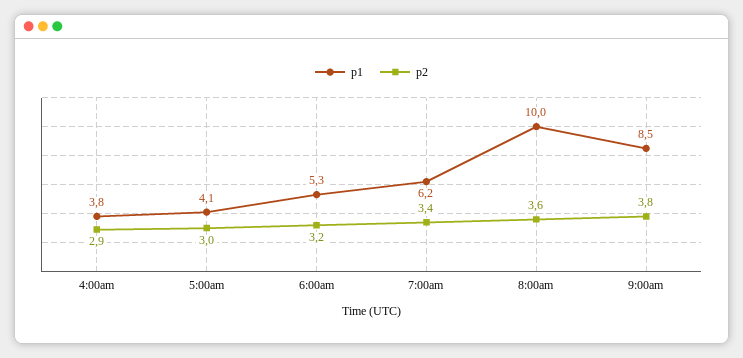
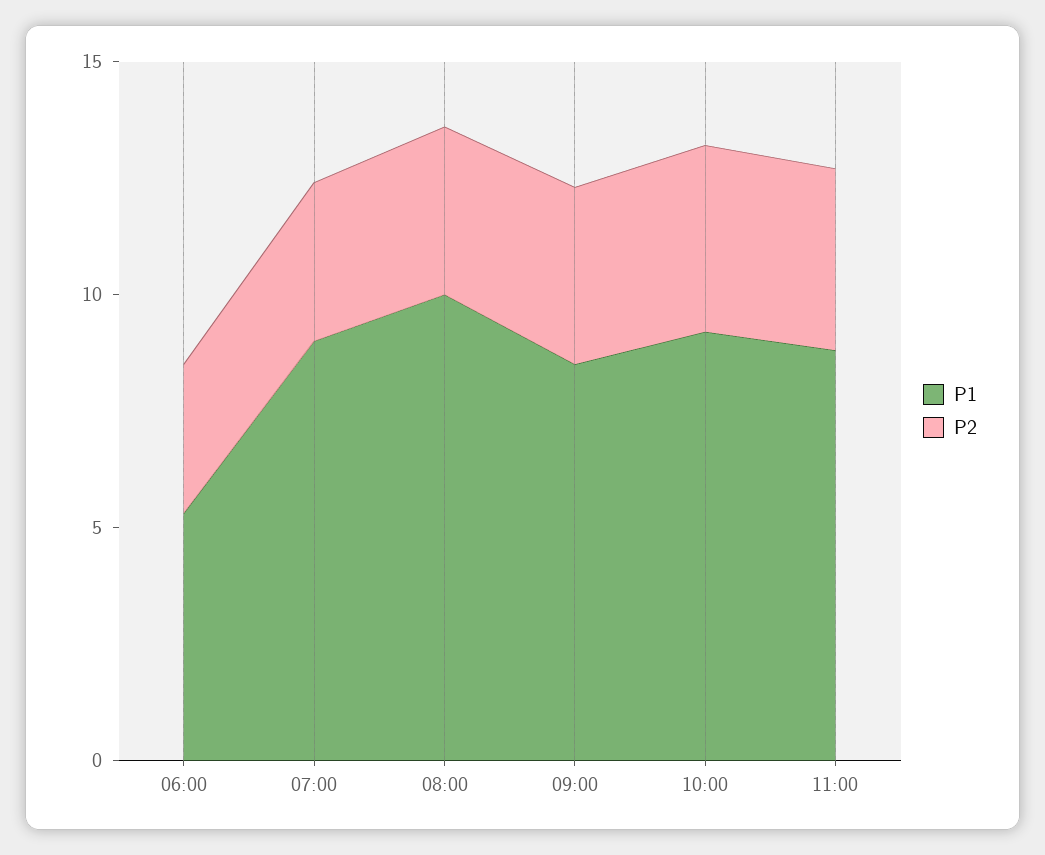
p1, 4:00am: 3.8 -> none
p2, 4:00am: 2.9 -> none
p1, 5:00am: 4.1 -> none
p2, 5:00am: 3 -> none
p1, 7:00am: 6.2 -> 9
p1, 10:00: none -> 9
p2, 10:00: none -> 4
p1, 11:00: none -> 9
p2, 11:00: none -> 4

